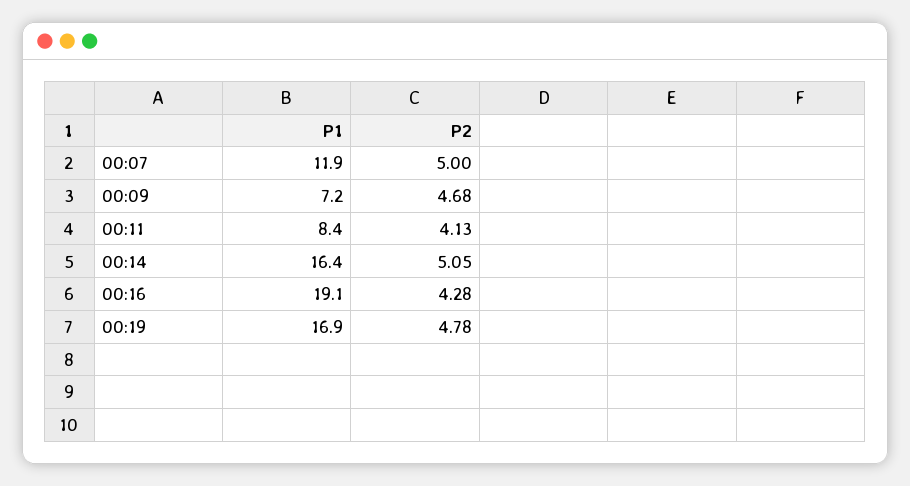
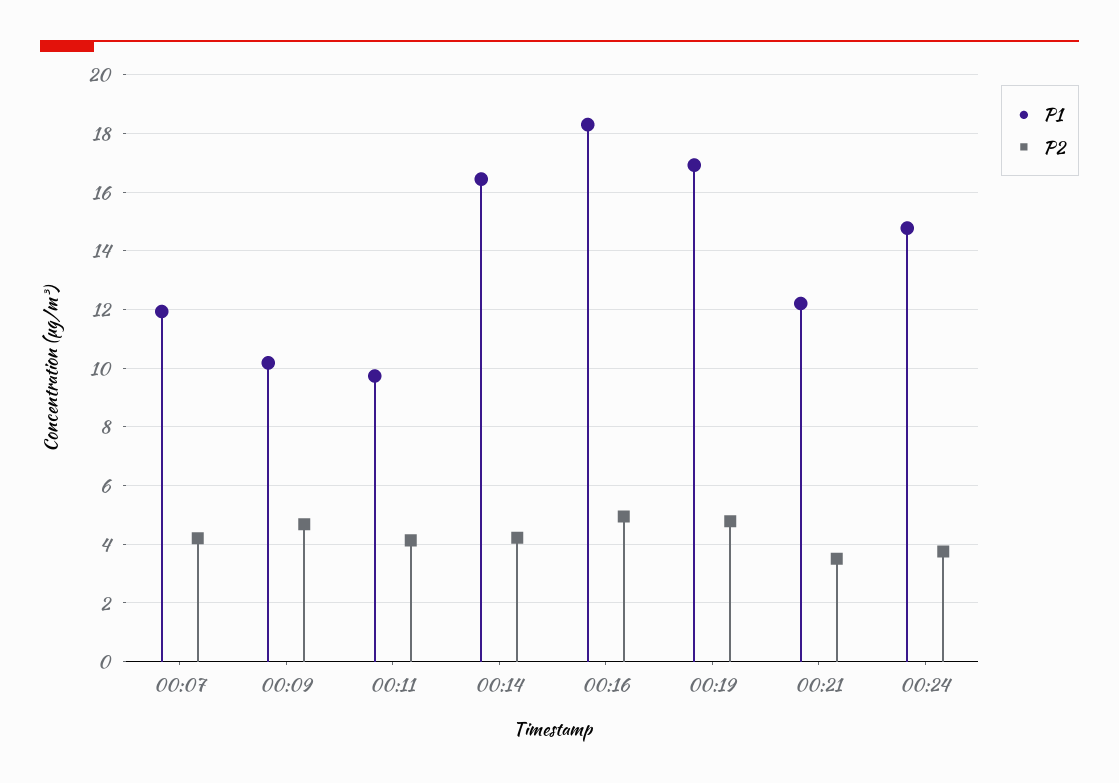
P2, 00:07: 5 -> 4.25
P1, 00:09: 7.2 -> 10.25
P1, 00:11: 8.4 -> 9.75
P2, 00:14: 5.05 -> 4.25
P1, 00:16: 19.1 -> 18.25
P2, 00:16: 4.28 -> 5
P1, 00:21: none -> 12.25
P2, 00:21: none -> 3.5
P1, 00:24: none -> 14.75
P2, 00:24: none -> 3.75

